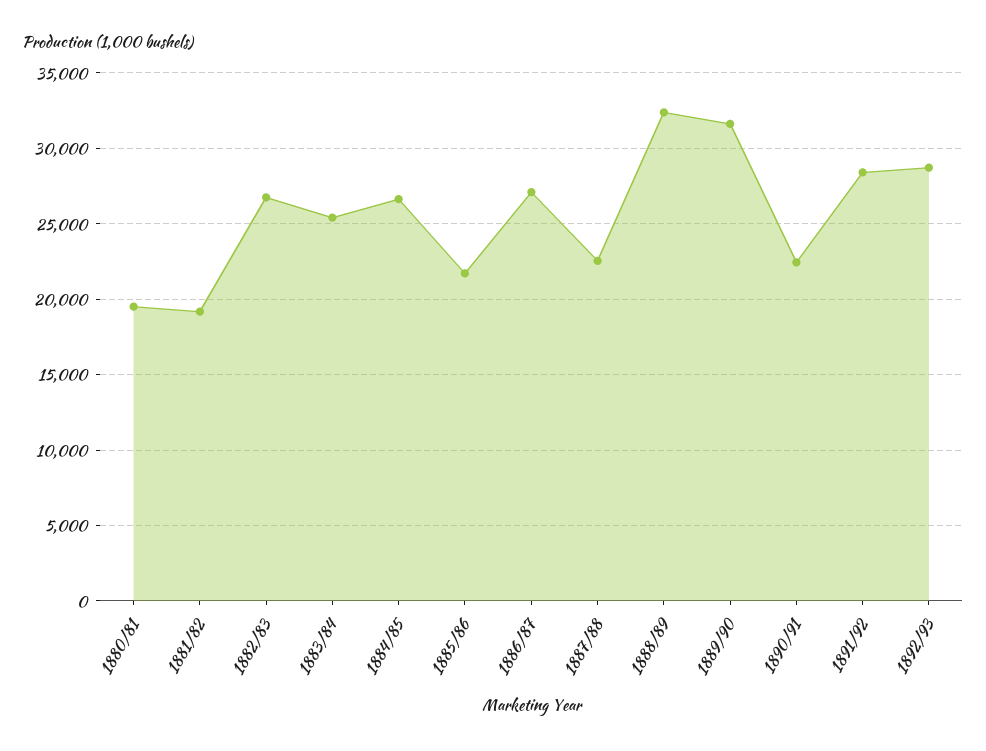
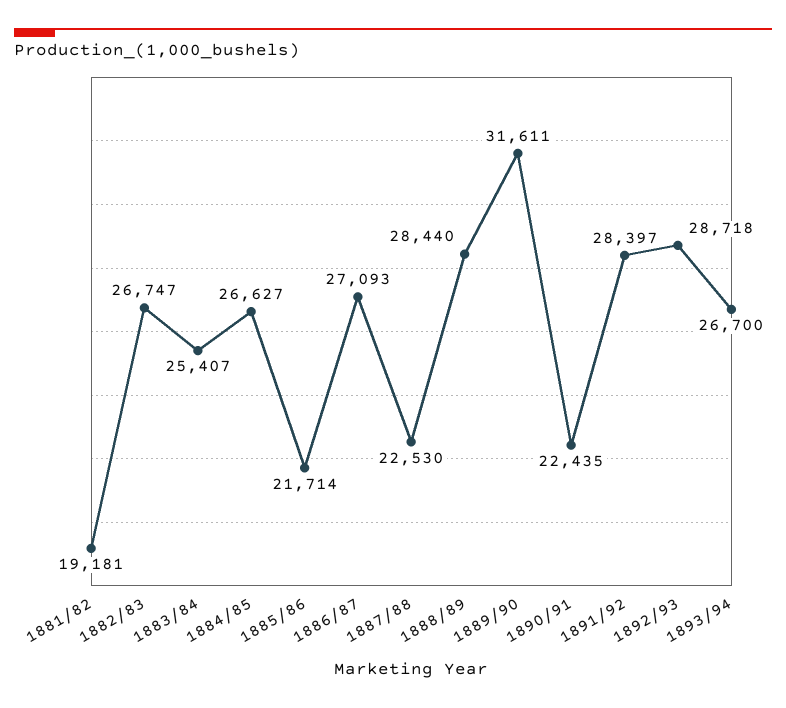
1880/81: 19500 -> none
1888/89: 32500 -> 28440
1893/94: none -> 26700

